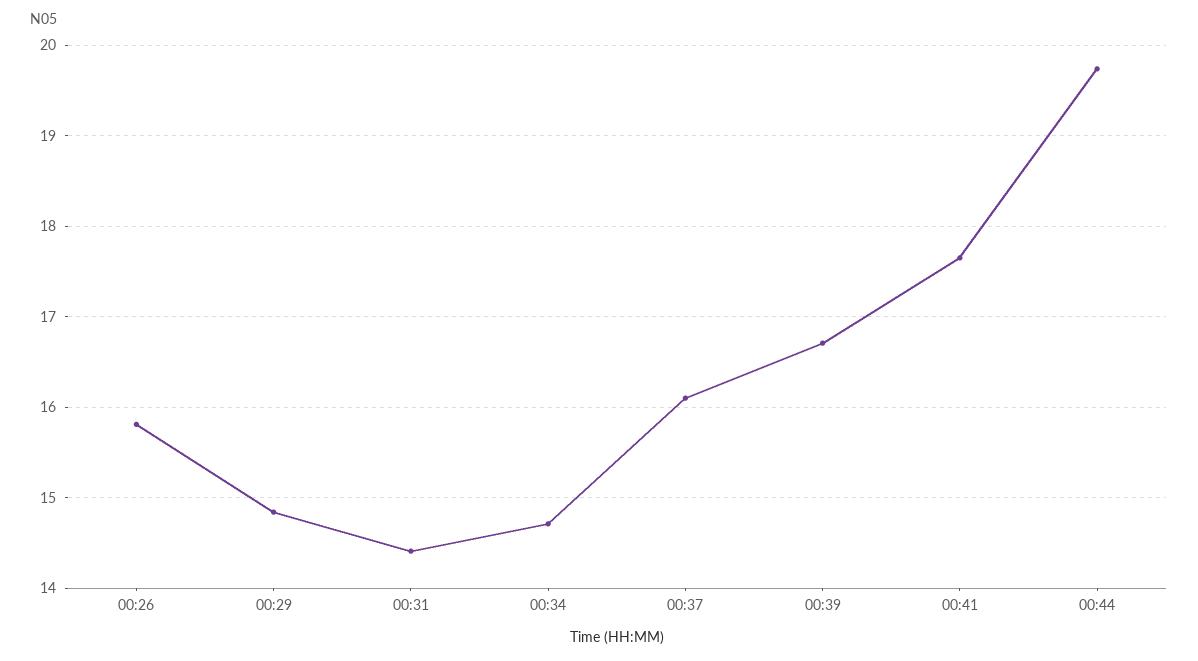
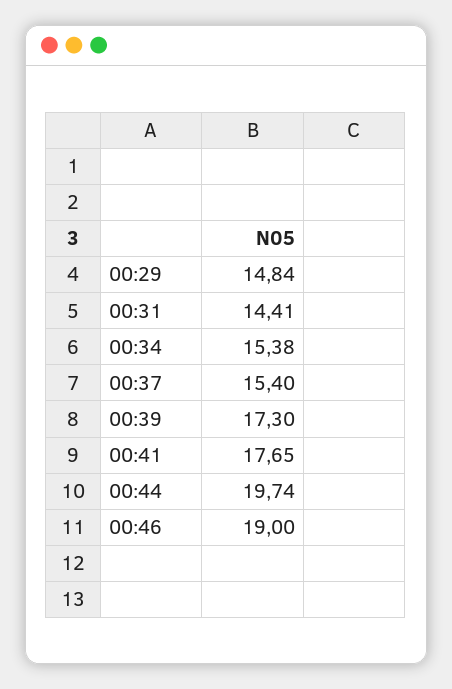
00:26: 15.8 -> none
00:34: 14.7 -> 15.38
00:37: 16.1 -> 15.4
00:39: 16.7 -> 17.3
00:46: none -> 19

